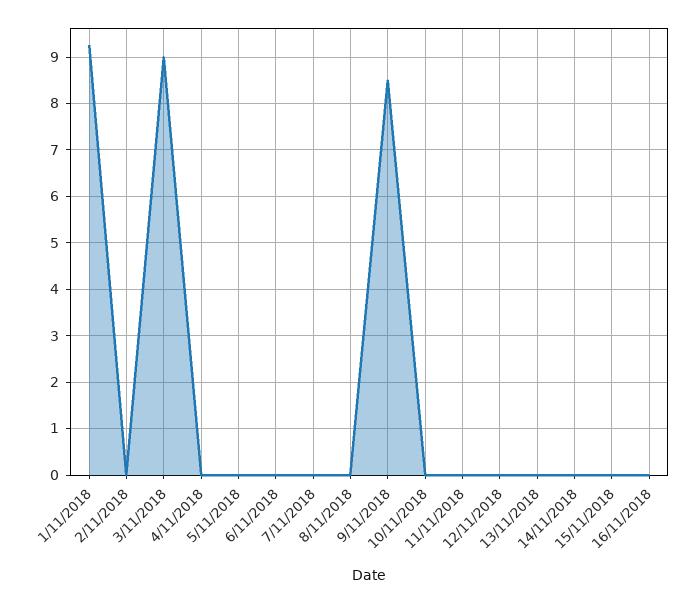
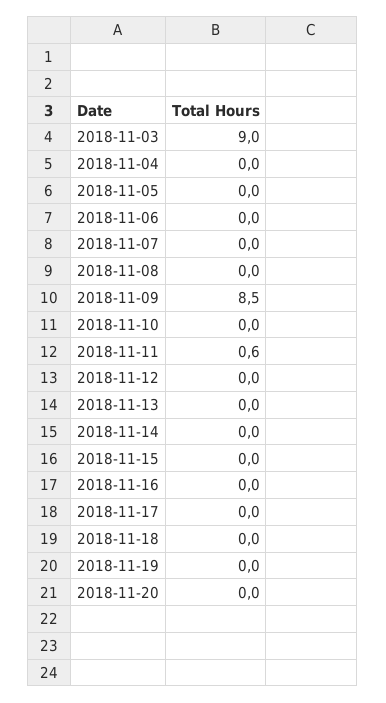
1/11/2018: 9.2 -> none
2/11/2018: 0 -> none
11/11/2018: 0 -> 0.6
2018-11-17: none -> 0
2018-11-18: none -> 0
2018-11-19: none -> 0
2018-11-20: none -> 0

